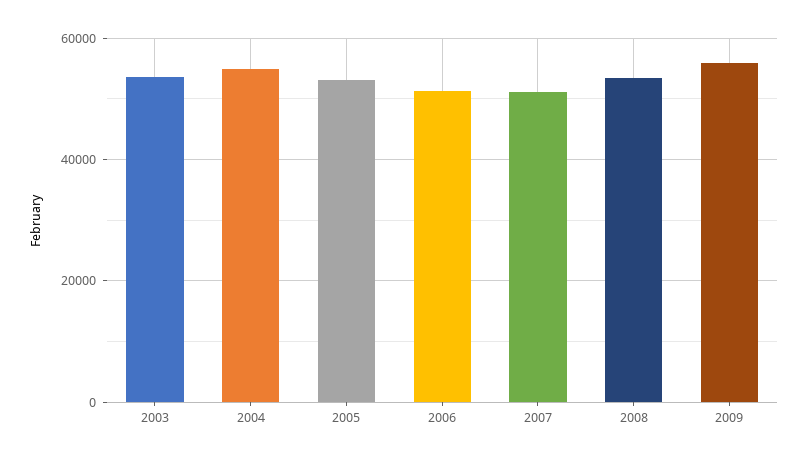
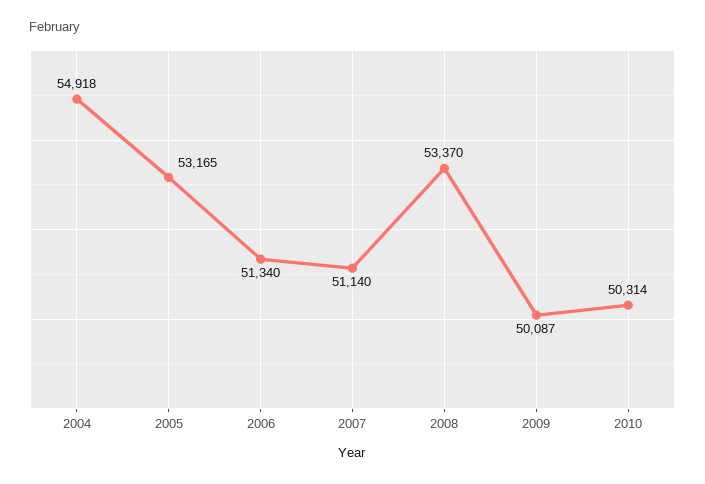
2003: 54000 -> none
2009: 56000 -> 50087
2010: none -> 50314

